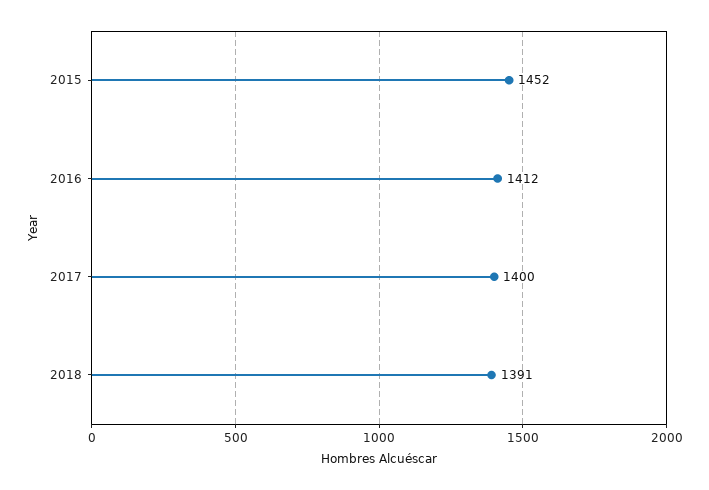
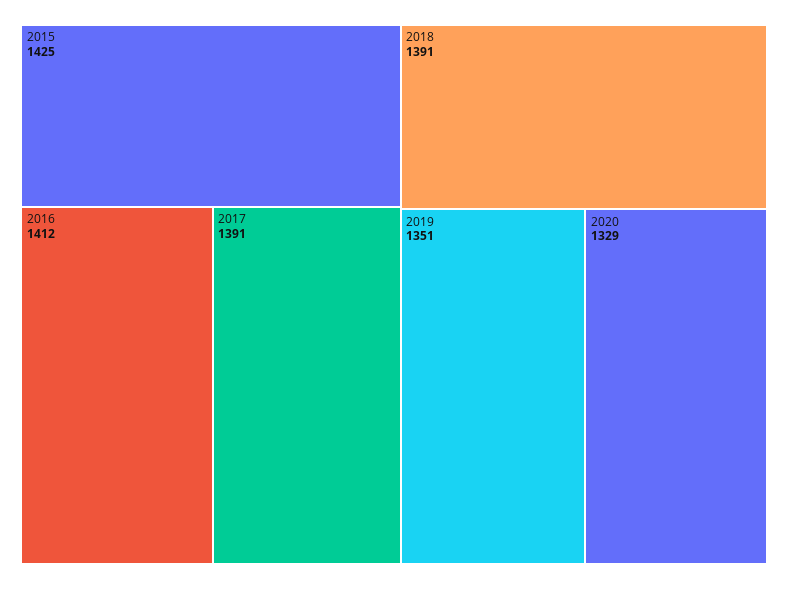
2015: 1452 -> 1425
2017: 1400 -> 1391
2019: none -> 1351
2020: none -> 1329

